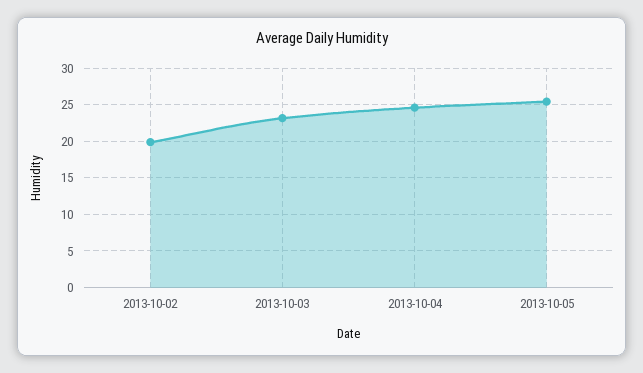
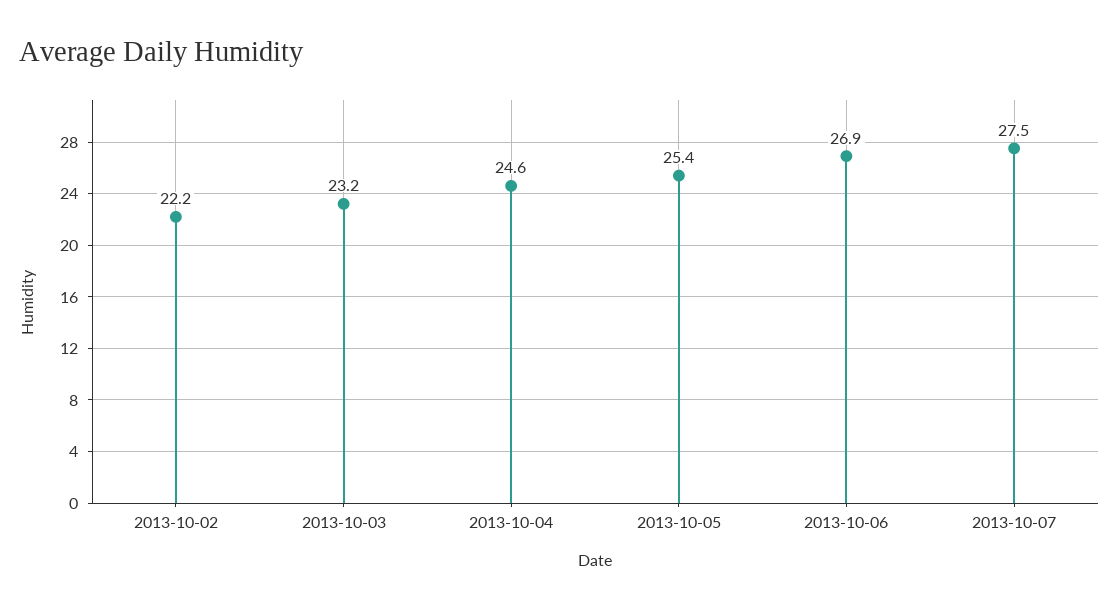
2013-10-02: 20 -> 22.2
2013-10-06: none -> 26.9
2013-10-07: none -> 27.5

